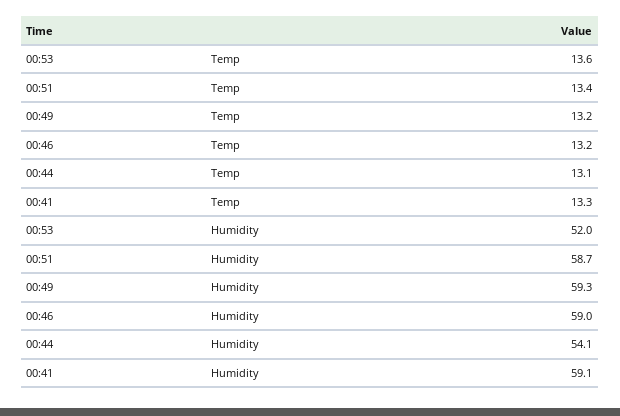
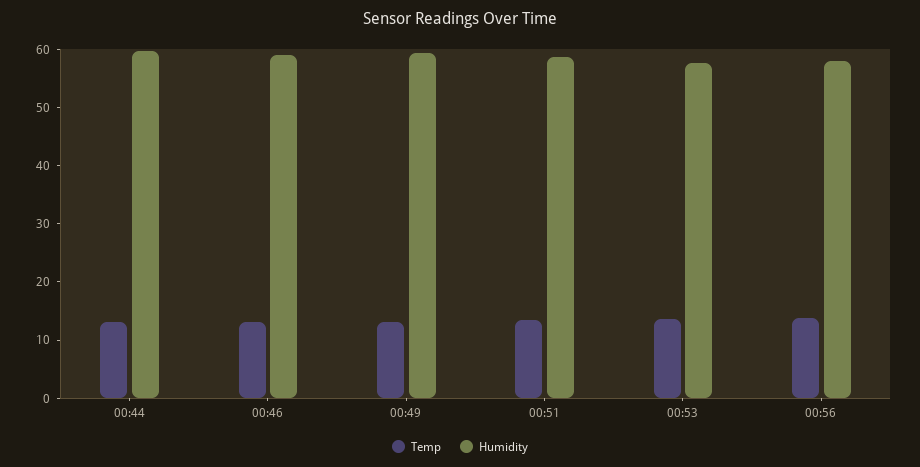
Temp, 00:41: 13.3 -> none
Humidity, 00:53: 52 -> 58
Humidity, 00:44: 54.1 -> 60
Humidity, 00:41: 59.1 -> none
Temp, 00:56: none -> 14
Humidity, 00:56: none -> 58

